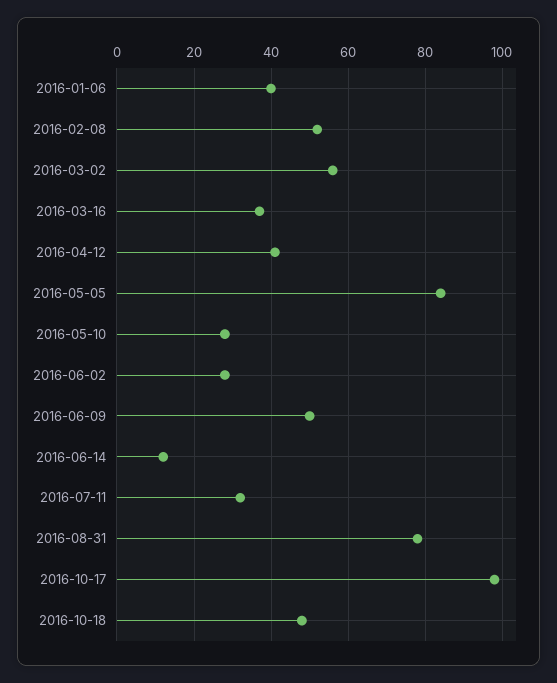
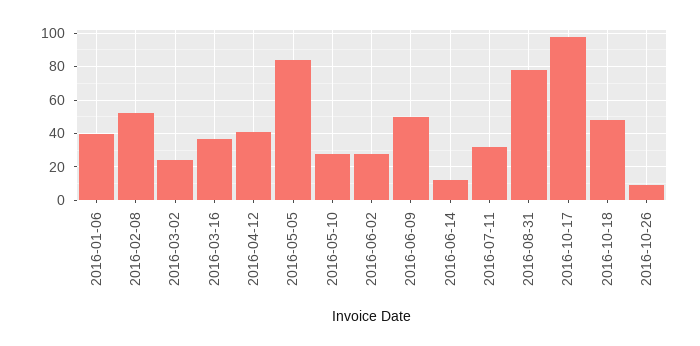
2016-03-02: 55 -> 25
2016-10-26: none -> 10

